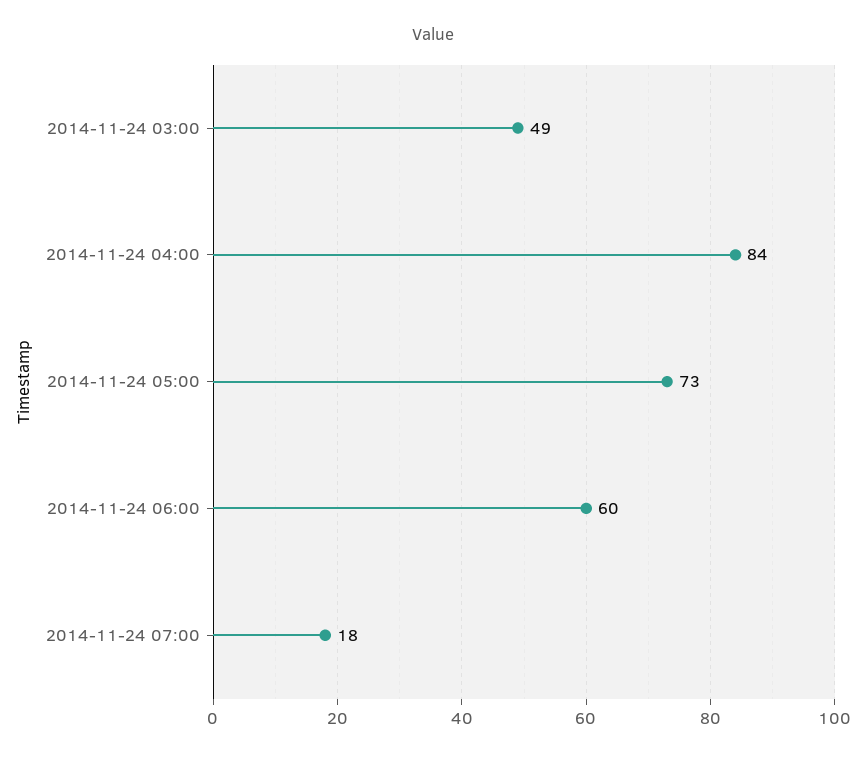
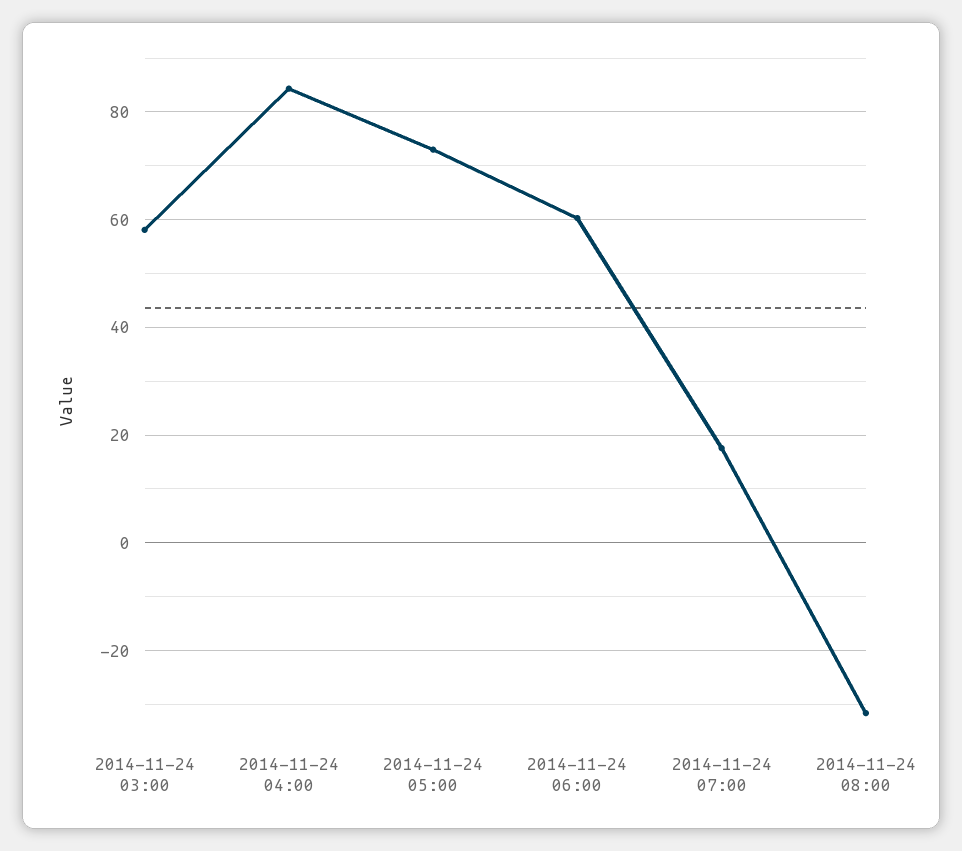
2014-11-24 03:00: 49 -> 58
2014-11-24 08:00: none -> -32

